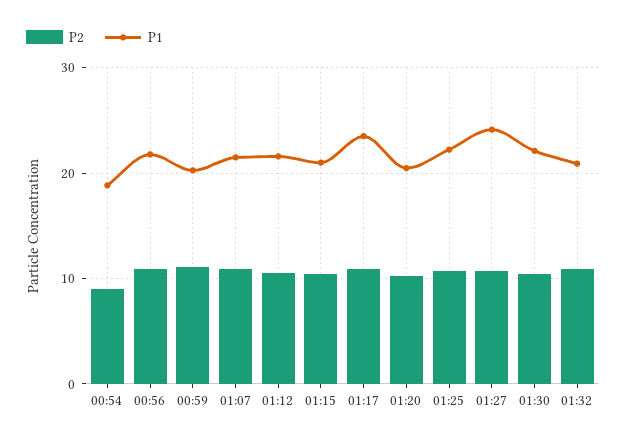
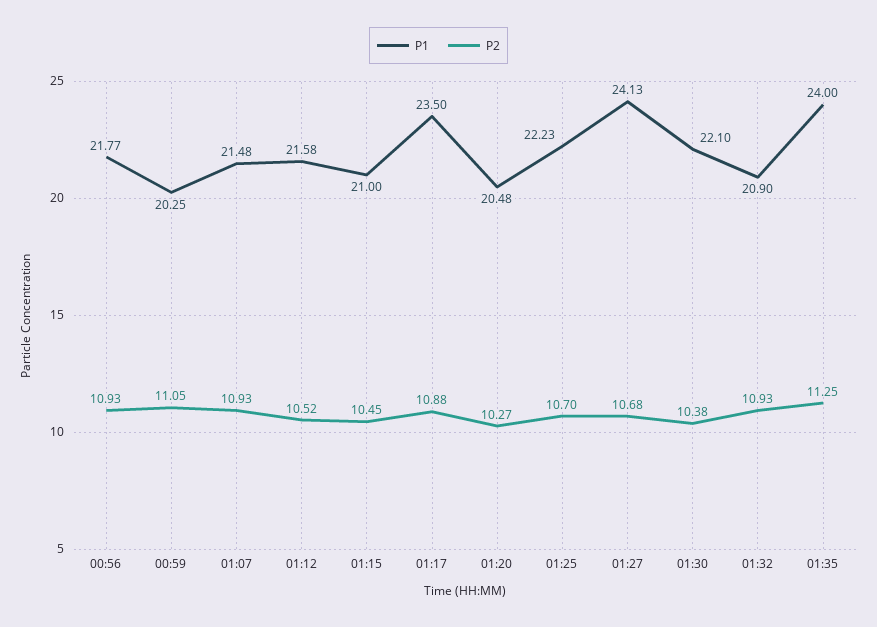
P2, 00:54: 9 -> none
P1, 00:54: 19 -> none
P1, 01:35: none -> 24
P2, 01:35: none -> 11.25

